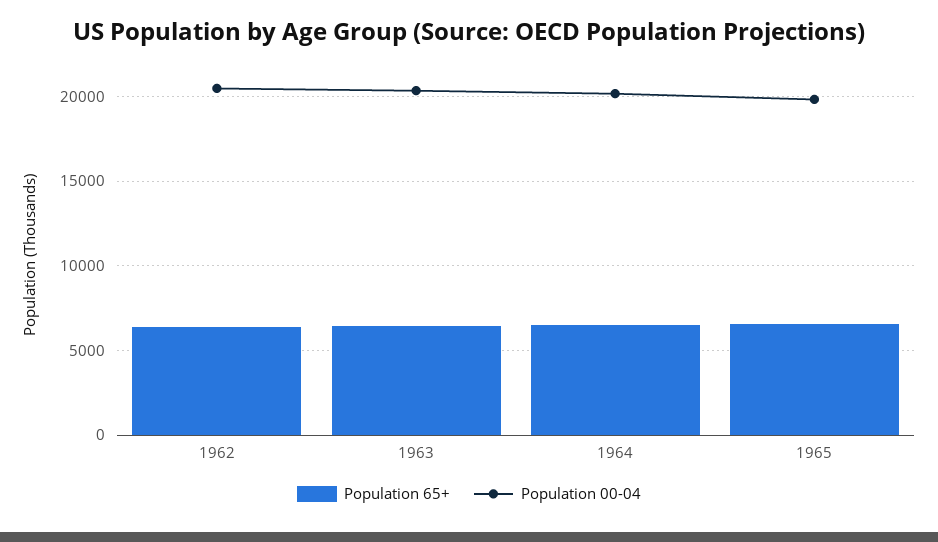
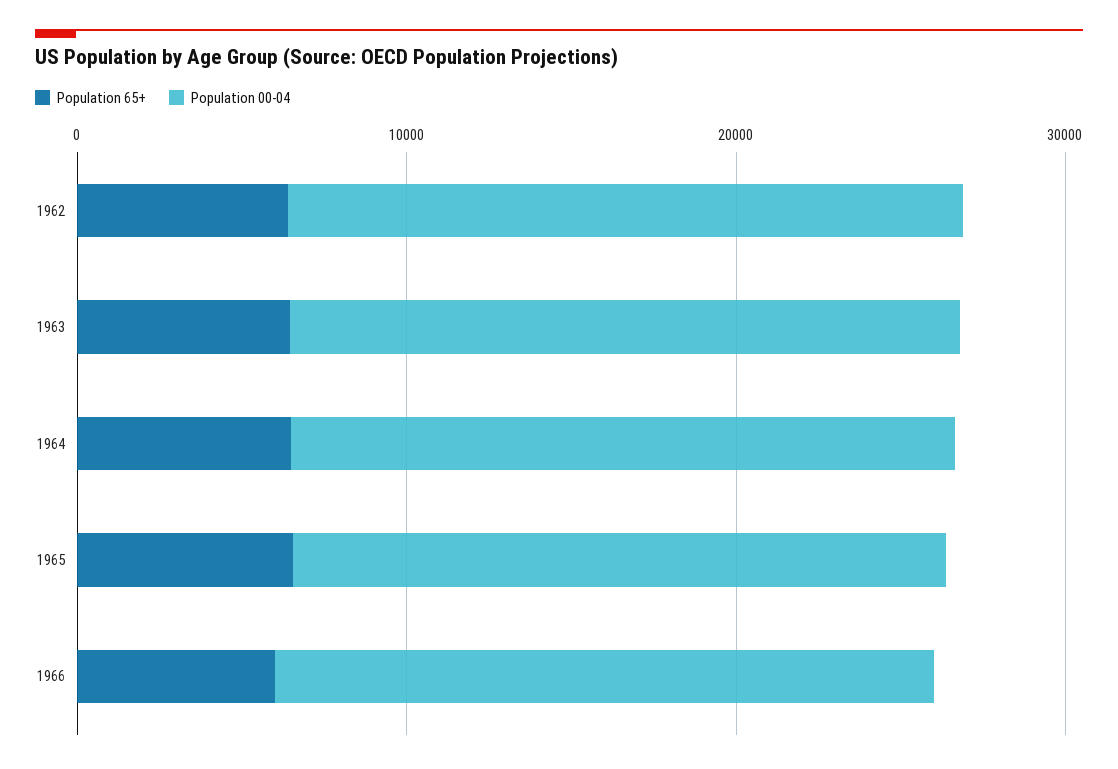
Population 65+, 1966: none -> 6000
Population 00-04, 1966: none -> 20000

